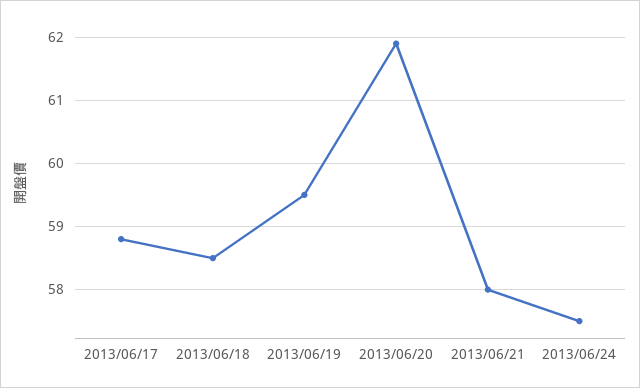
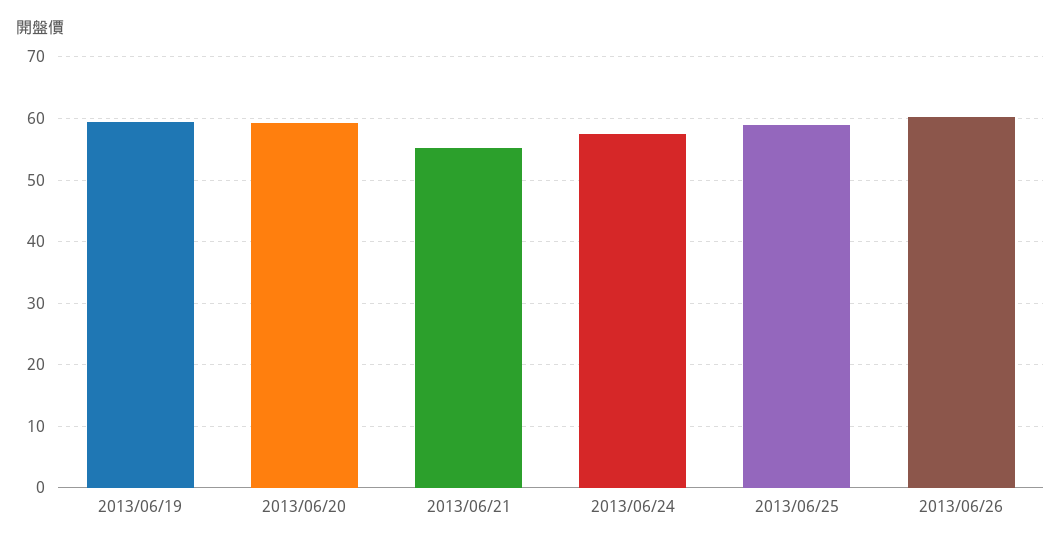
2013/06/17: 58.8 -> none
2013/06/18: 58.5 -> none
2013/06/20: 61.9 -> 59
2013/06/21: 58 -> 55
2013/06/25: none -> 59
2013/06/26: none -> 60

